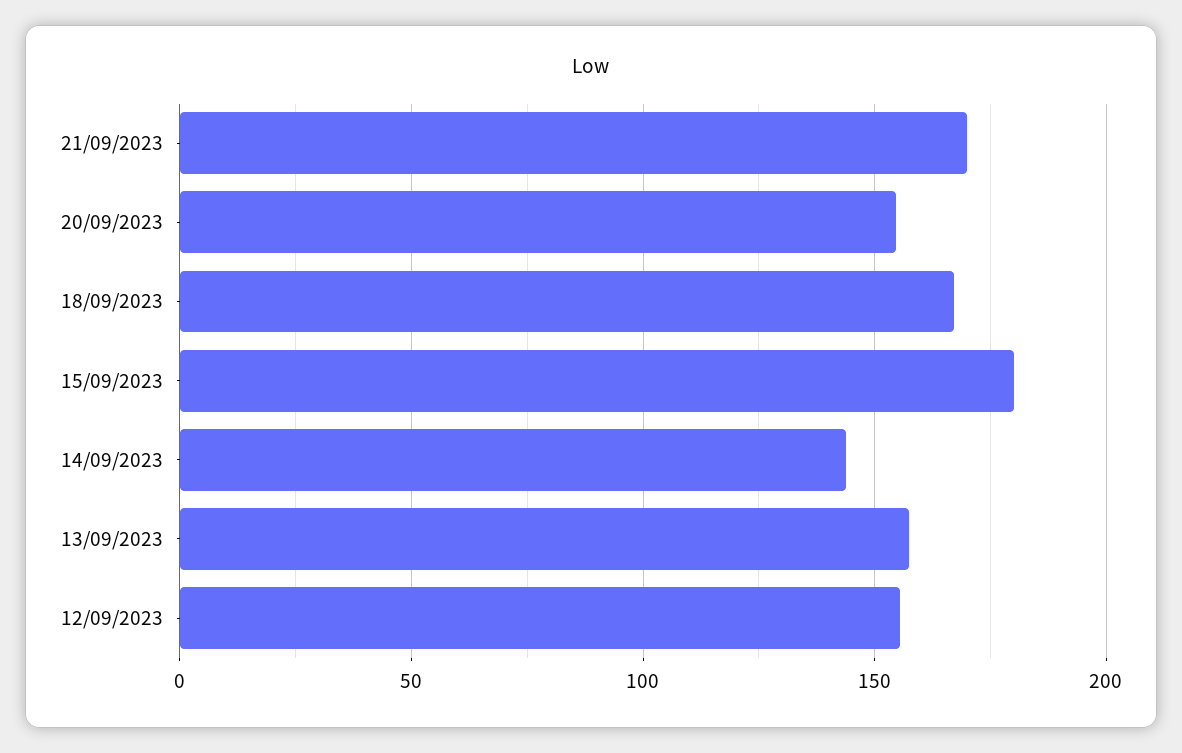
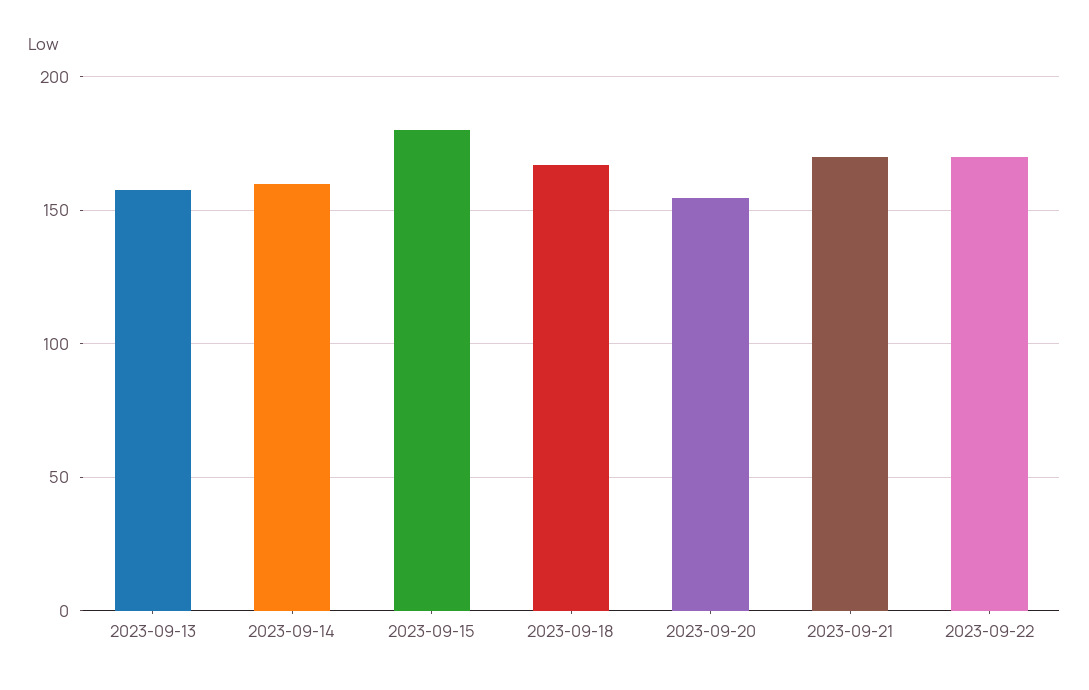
14/09/2023: 145 -> 160
12/09/2023: 155 -> none
2023-09-22: none -> 170

